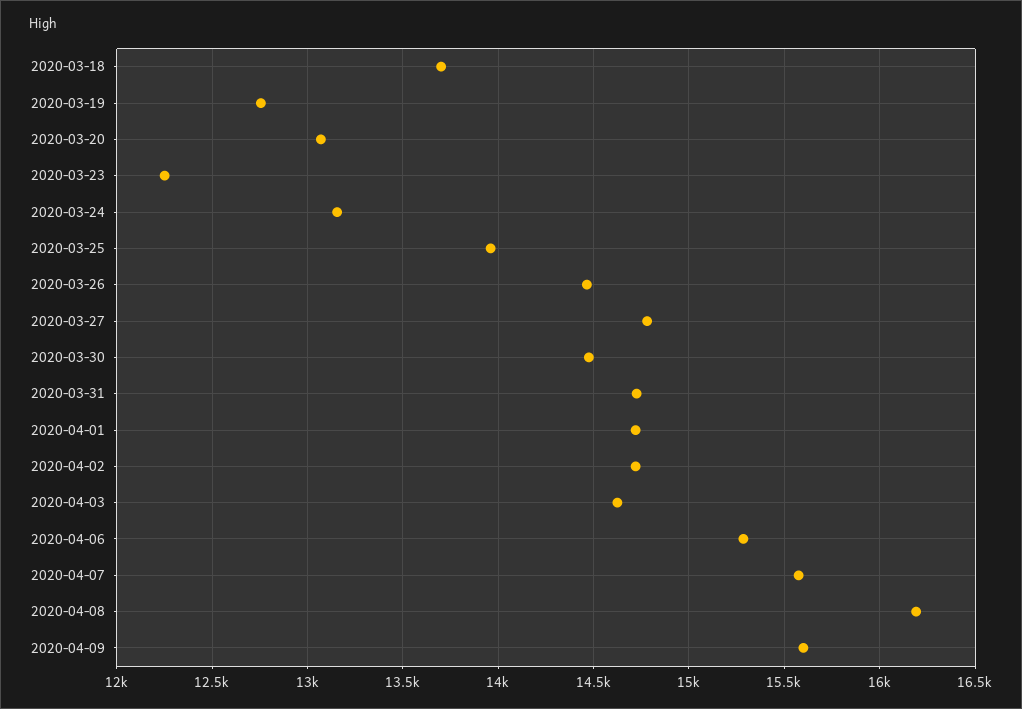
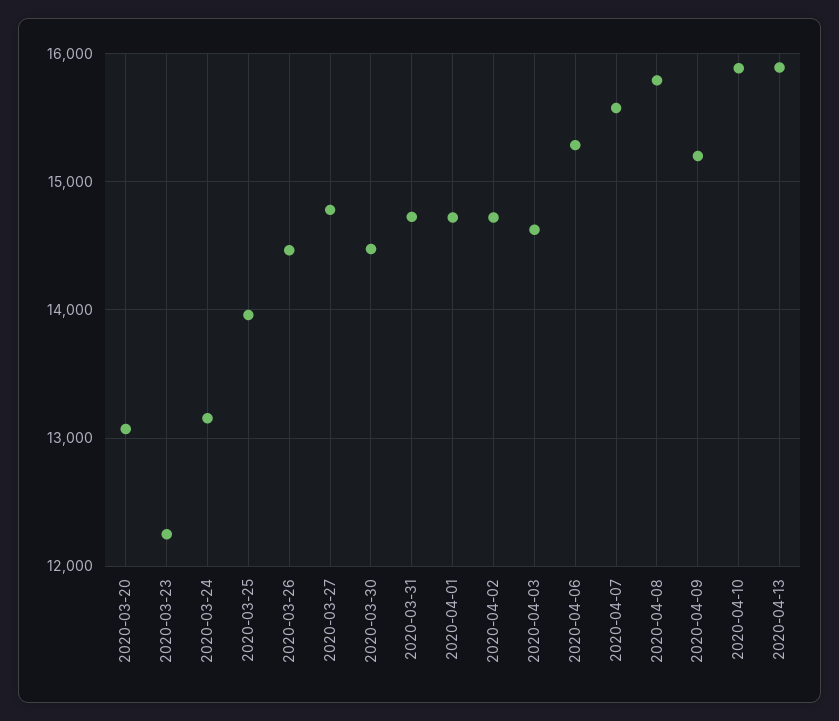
2020-03-18: 13700 -> none
2020-03-19: 12750 -> none
2020-04-08: 16200 -> 15800
2020-04-09: 15600 -> 15200
2020-04-10: none -> 15900
2020-04-13: none -> 15900

